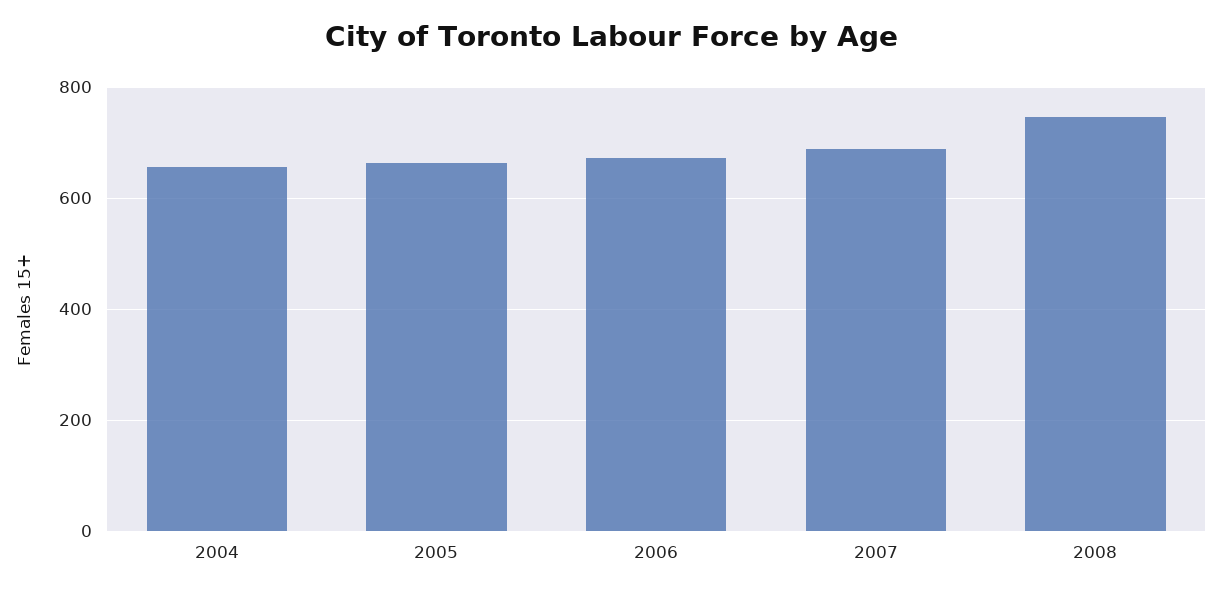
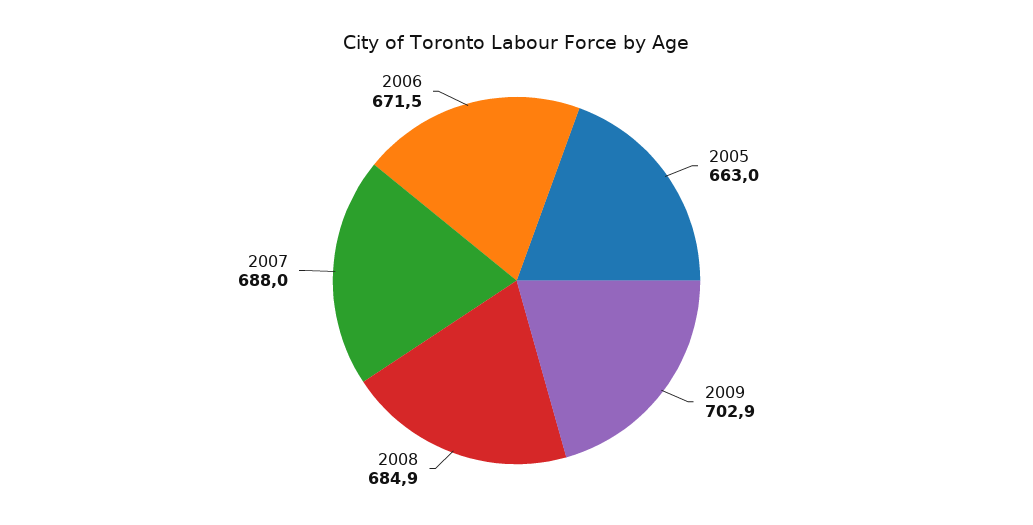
2004: 660 -> none
2008: 740 -> 684.9
2009: none -> 702.9

